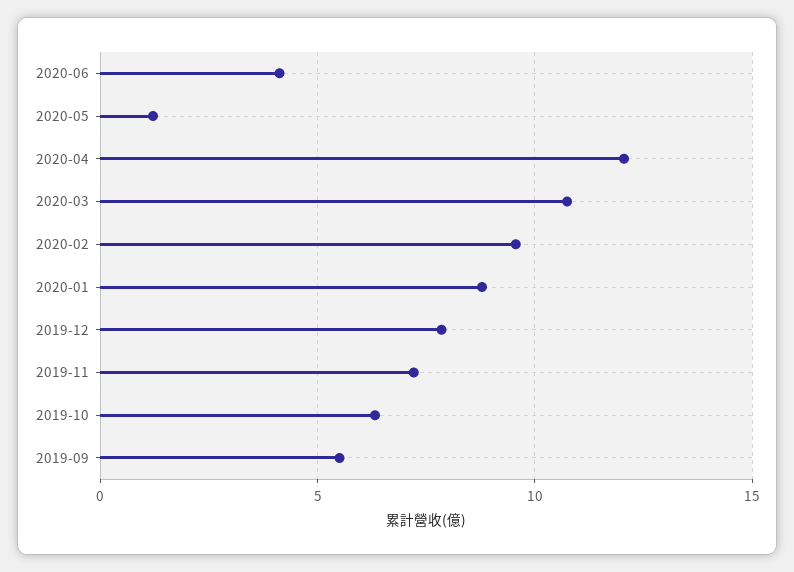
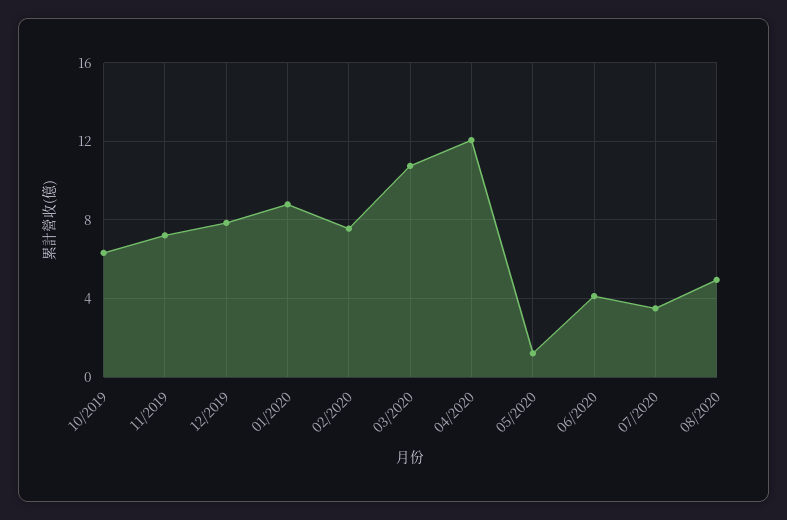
2020-02: 9.5 -> 7.5
2019-09: 5.5 -> none
07/2020: none -> 3.5
08/2020: none -> 5

